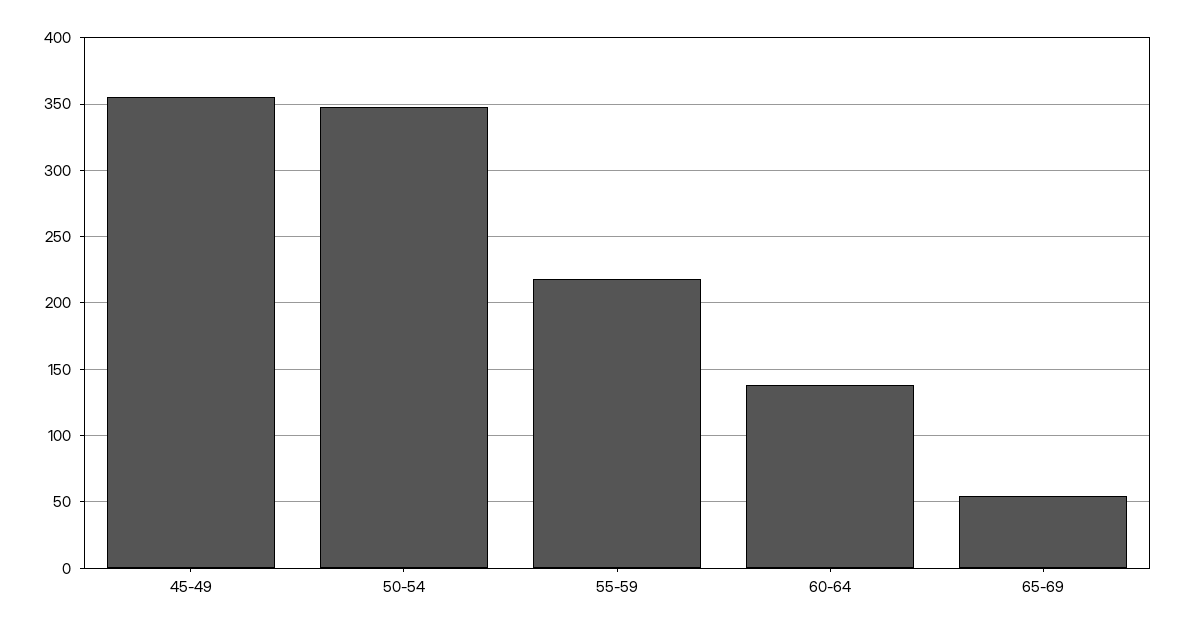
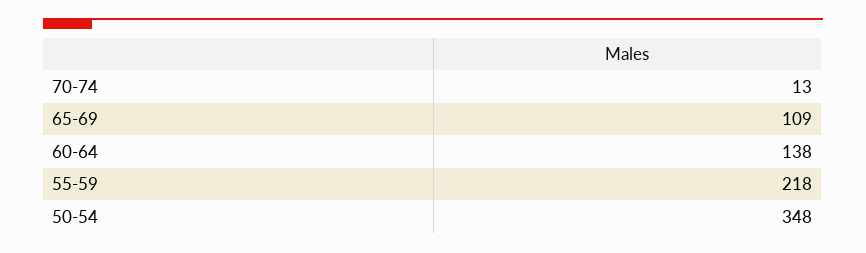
45-49: 355 -> none
65-69: 55 -> 109
70-74: none -> 13

